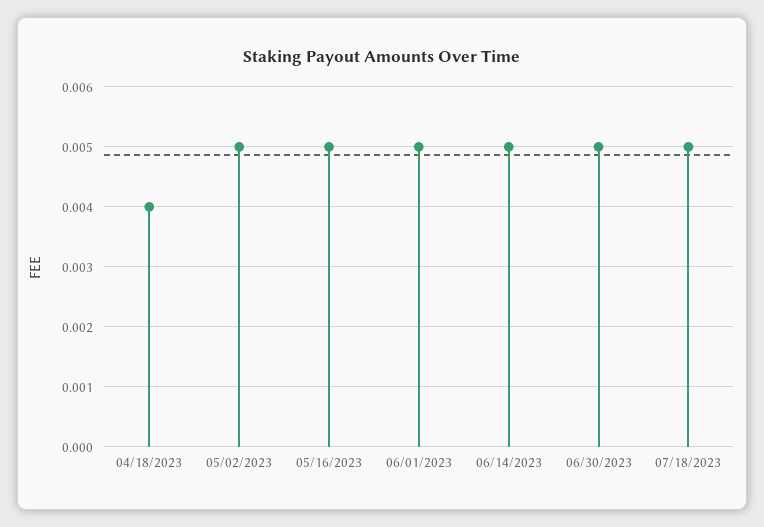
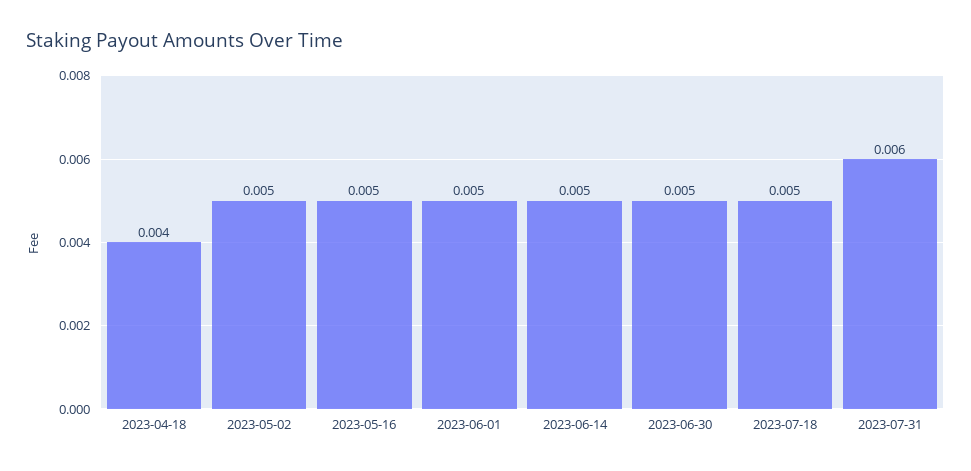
2023-07-31: none -> 0.006

